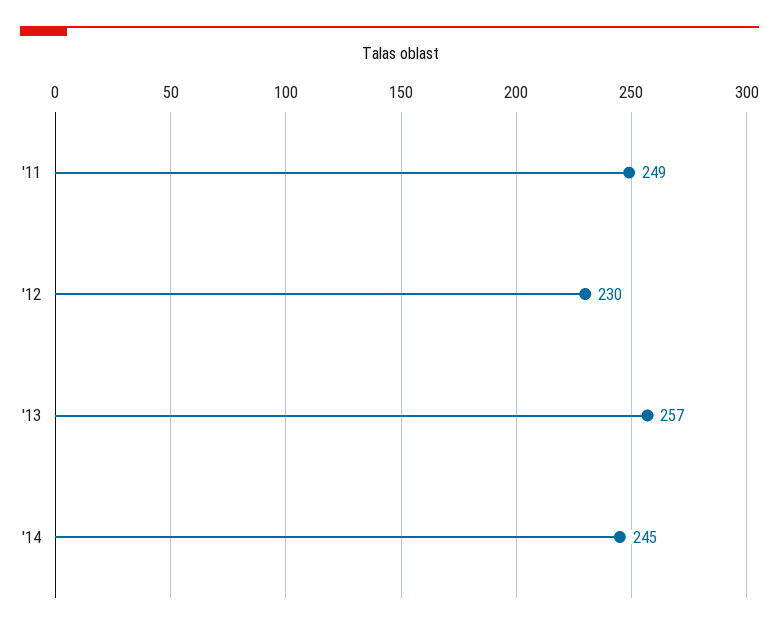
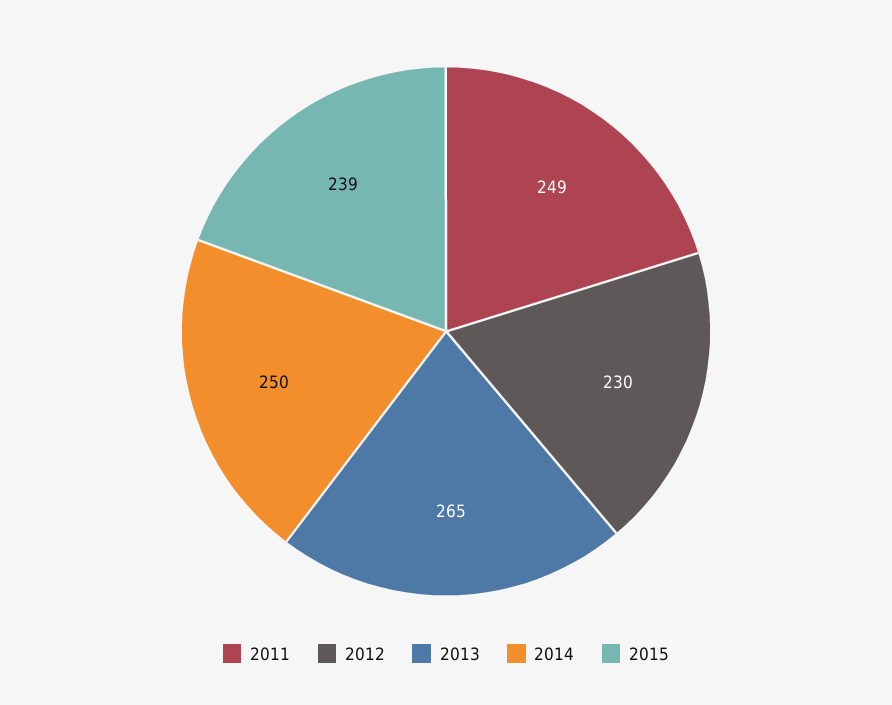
'13: 257 -> 265
'14: 245 -> 250
2015: none -> 239

